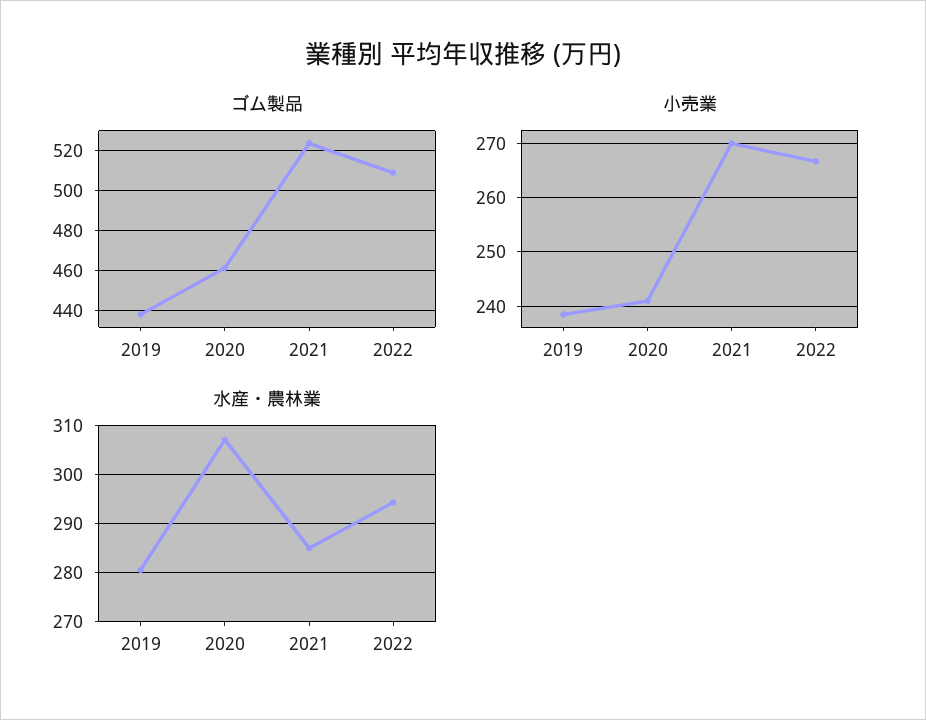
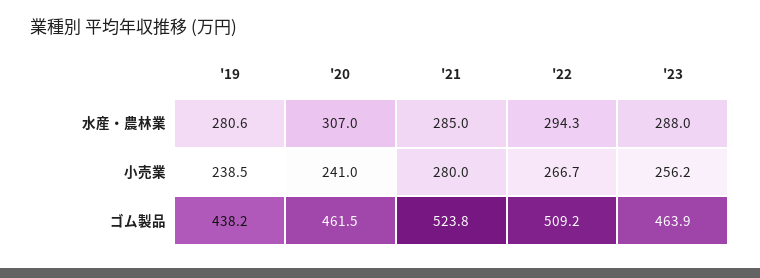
小売業, 2021: 270 -> 280
水産・農林業, '23: none -> 288
小売業, '23: none -> 256.2
ゴム製品, '23: none -> 463.9

